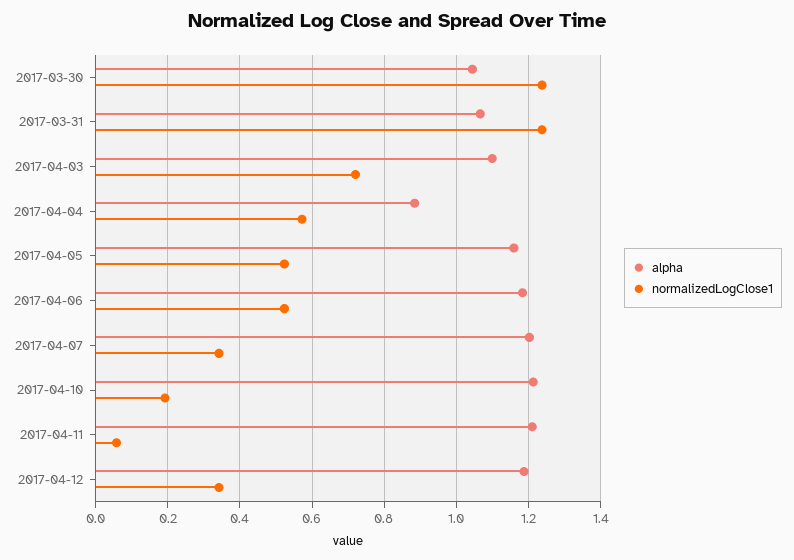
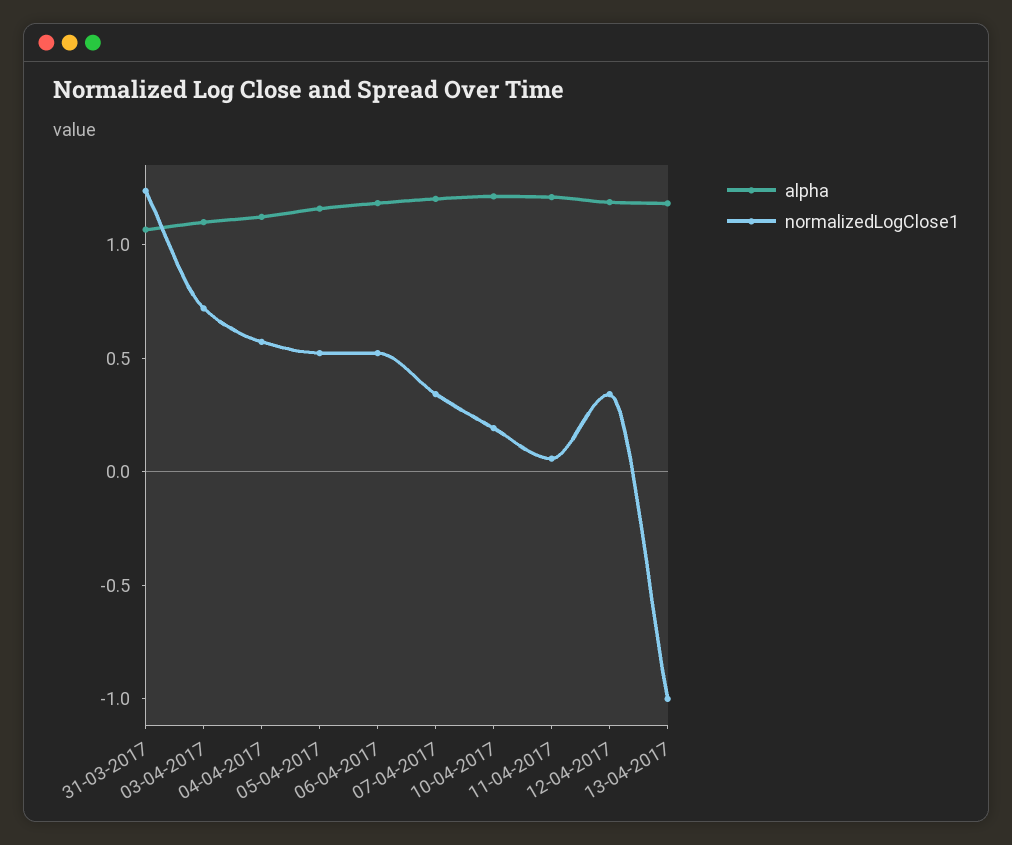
alpha, 2017-03-30: 1.04 -> none
normalizedLogClose1, 2017-03-30: 1.24 -> none
alpha, 2017-04-04: 0.88 -> 1.1
alpha, 13-04-2017: none -> 1.2
normalizedLogClose1, 13-04-2017: none -> -1

